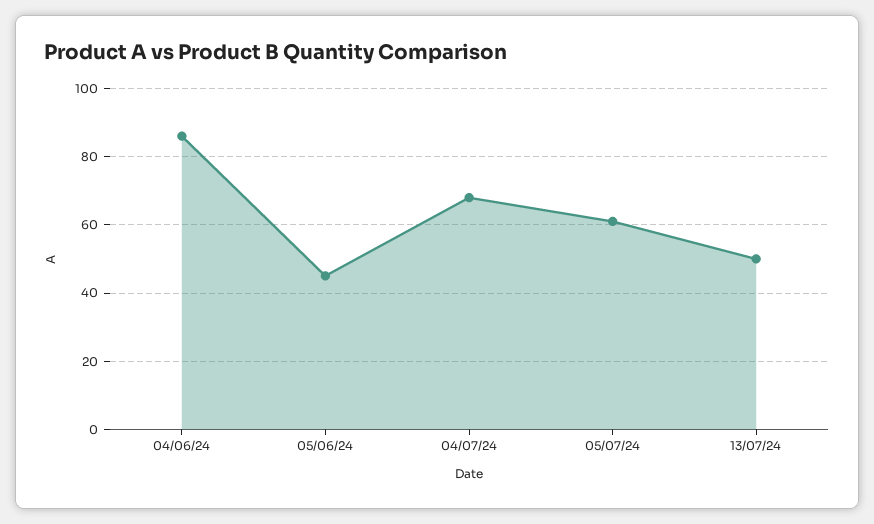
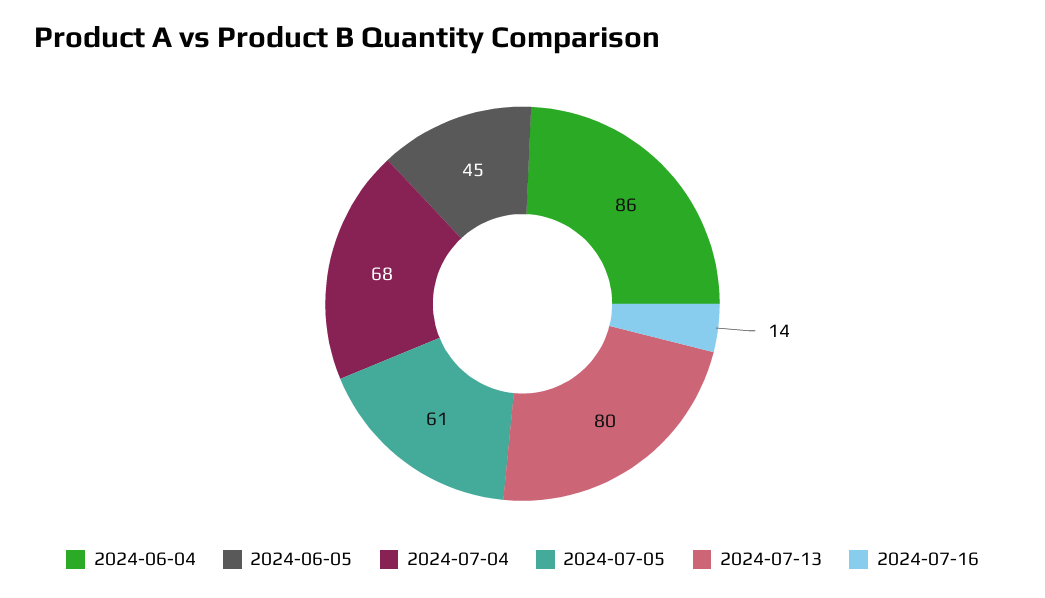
13/07/24: 50 -> 80
2024-07-16: none -> 14

